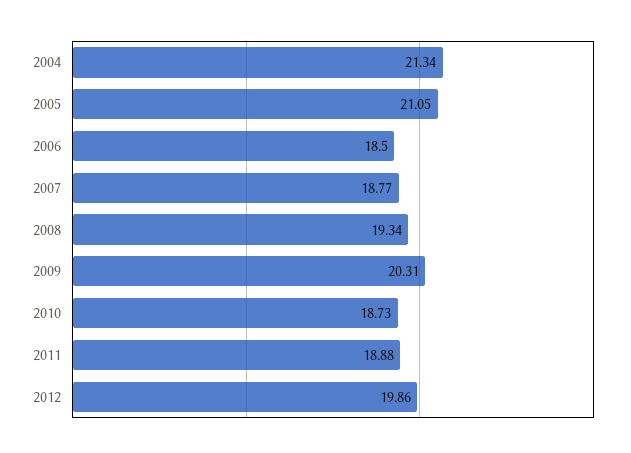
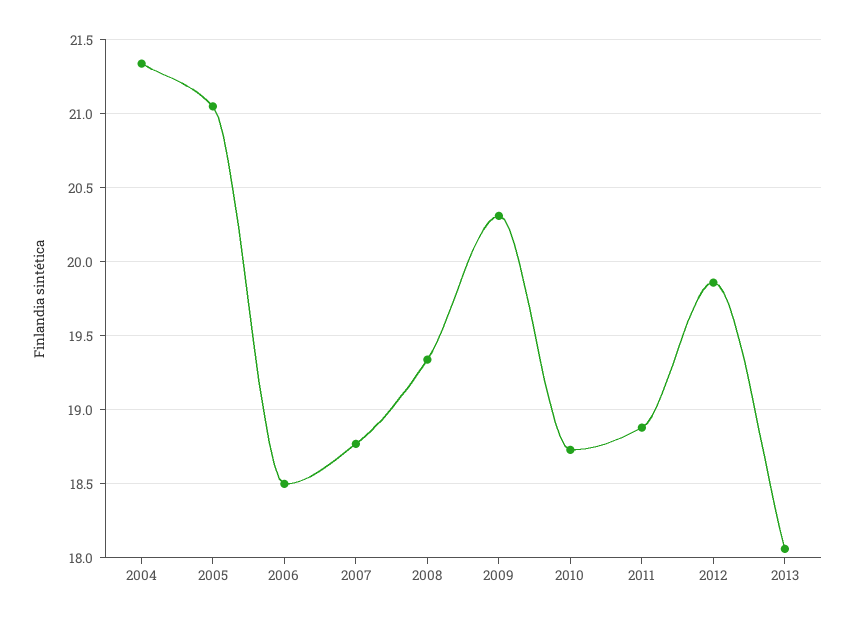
2013: none -> 18.05

